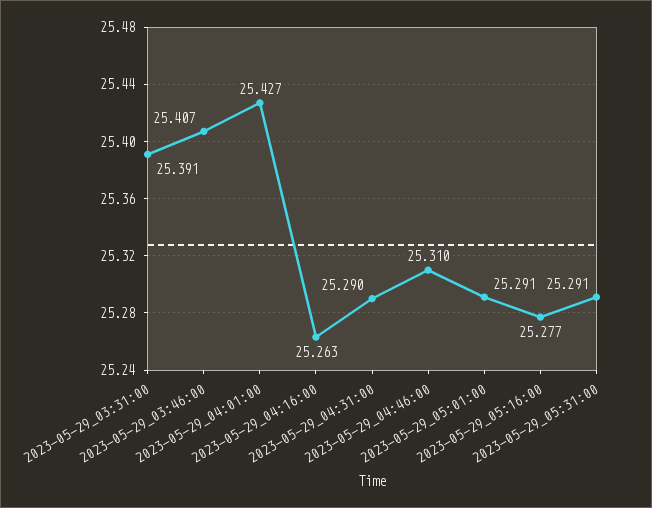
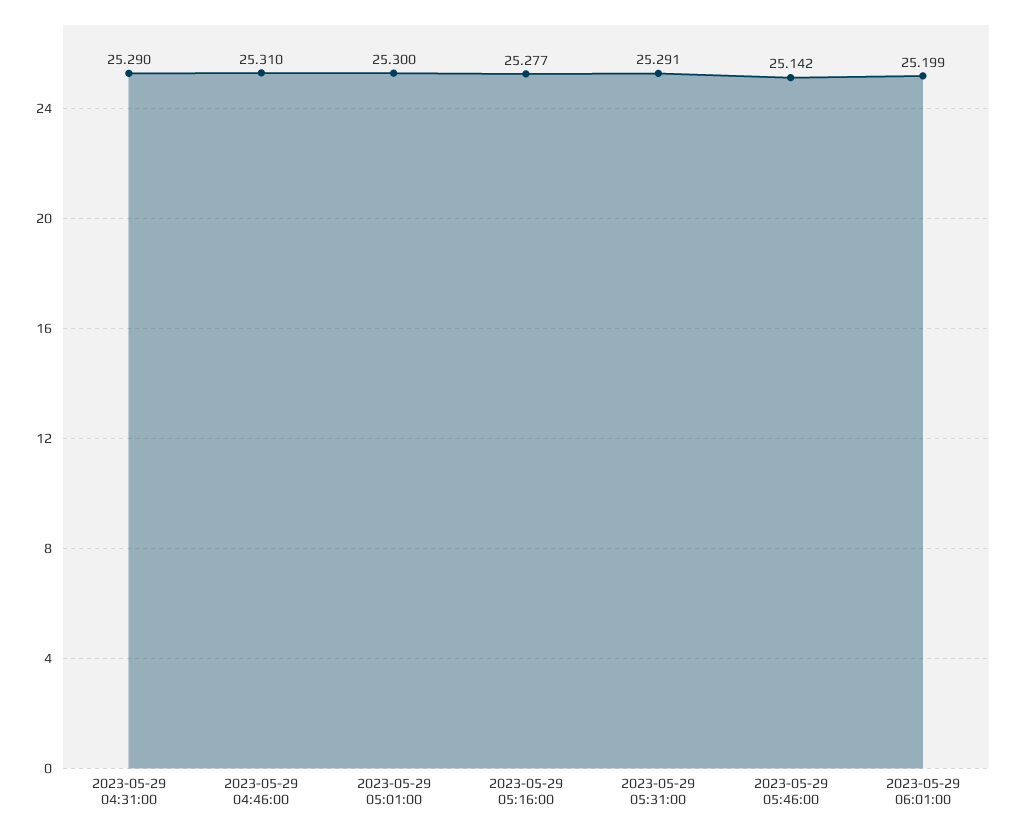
2023-05-29_03:31:00: 25.391 -> none
2023-05-29_03:46:00: 25.407 -> none
2023-05-29_04:01:00: 25.427 -> none
2023-05-29_04:16:00: 25.263 -> none
2023-05-29_05:01:00: 25.291 -> 25.3
2023-05-29 05:46:00: none -> 25.142
2023-05-29 06:01:00: none -> 25.199

